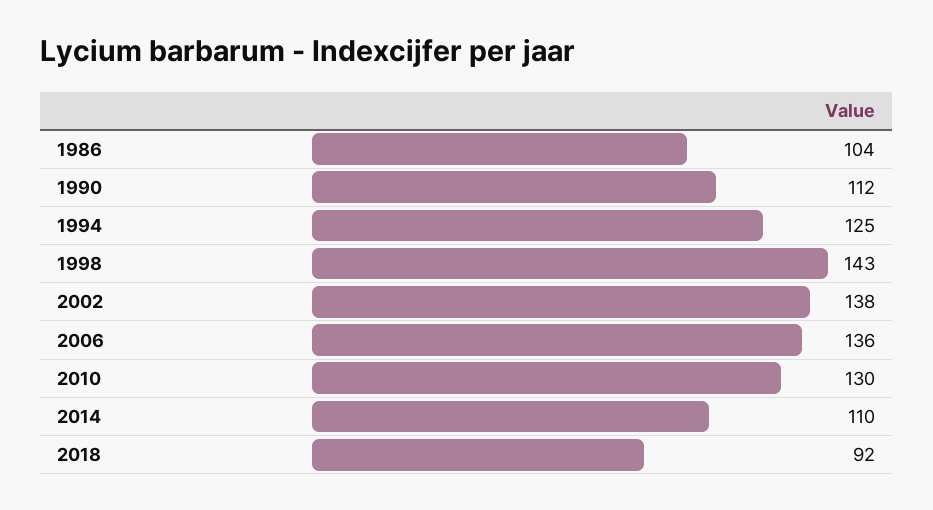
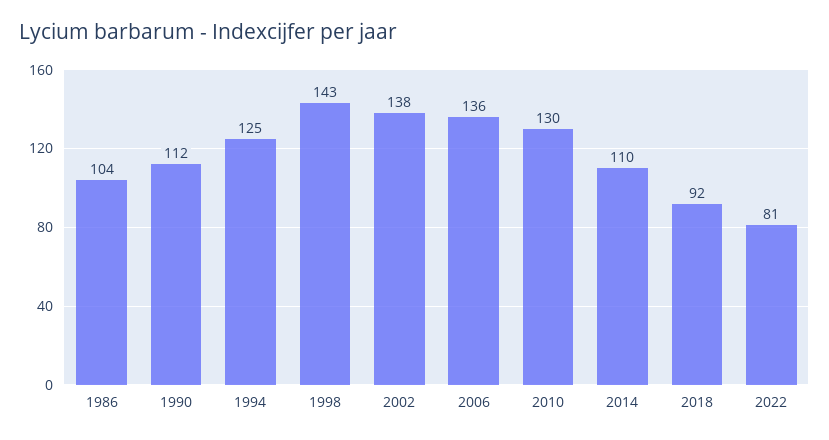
2022: none -> 81

